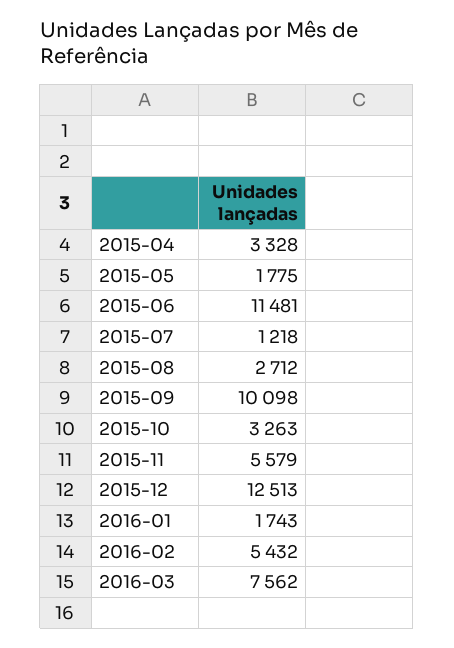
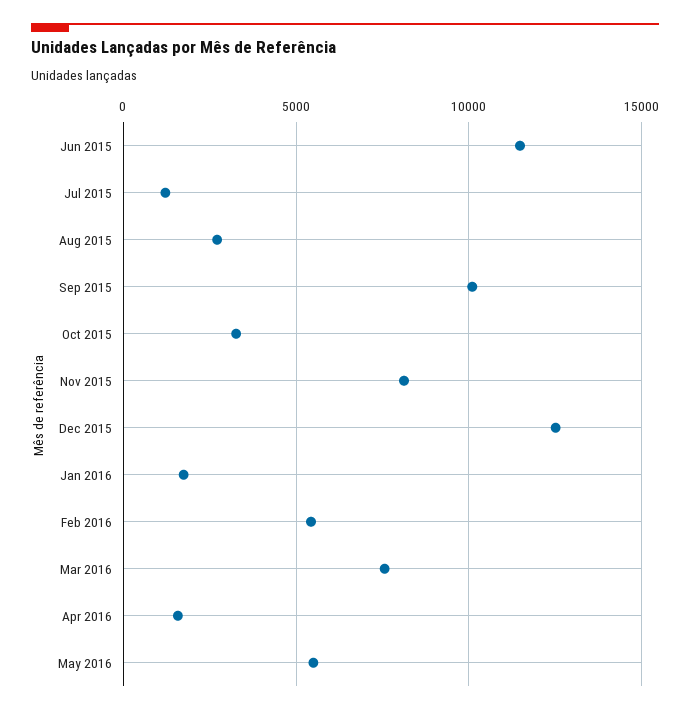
2015-04: 3328 -> none
2015-05: 1775 -> none
2015-11: 5579 -> 8000
Apr 2016: none -> 1500
May 2016: none -> 5500

